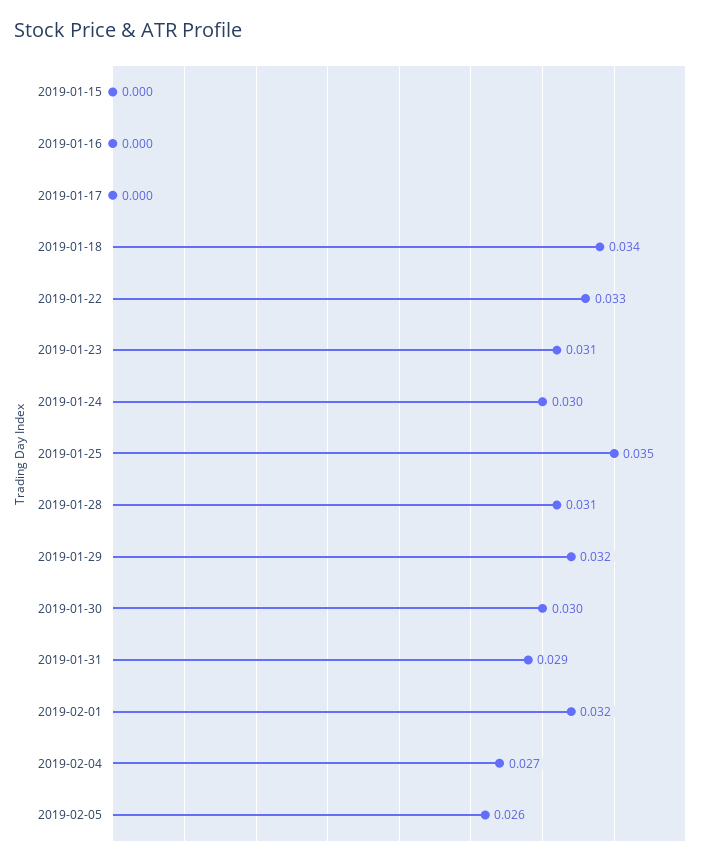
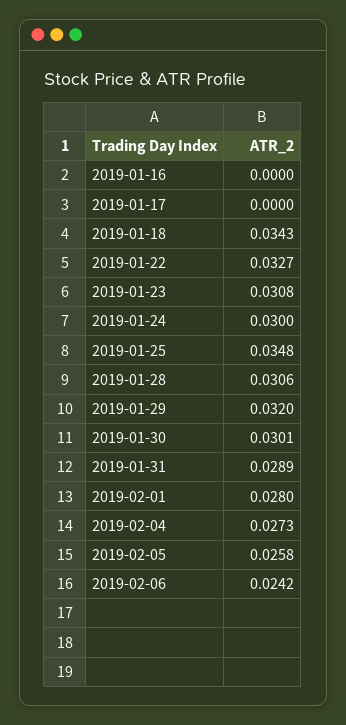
2019-01-15: 0 -> none
2019-02-01: 0.032 -> 0.028
2019-02-06: none -> 0.0242

